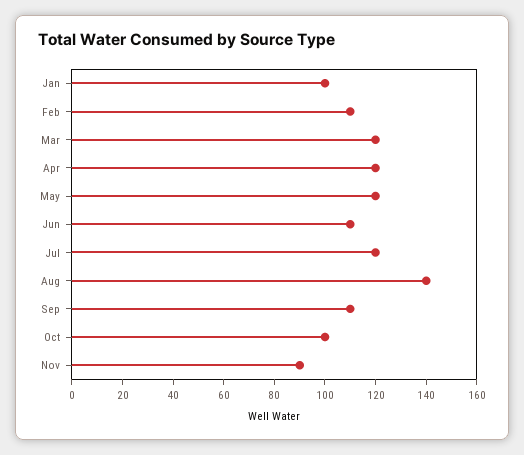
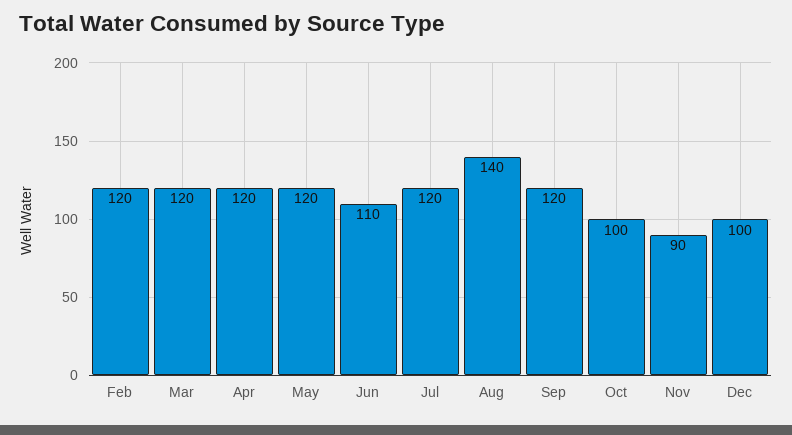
Jan: 100 -> none
Feb: 110 -> 120
Sep: 110 -> 120
Dec: none -> 100

